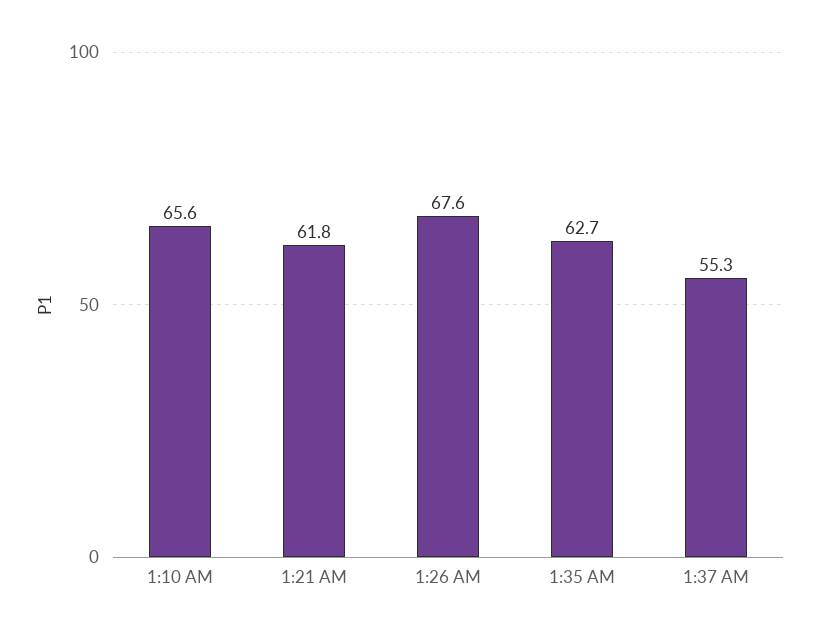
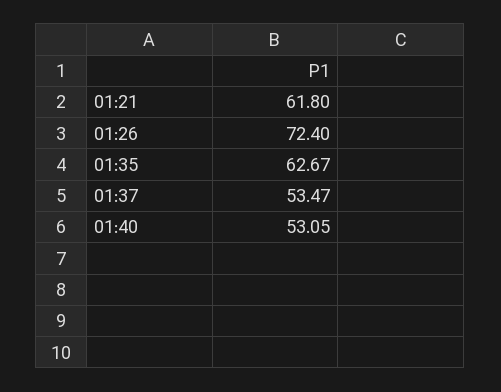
1:10 AM: 65.6 -> none
1:26 AM: 67.6 -> 72.4
1:37 AM: 55.3 -> 53.47
01:40: none -> 53.05

